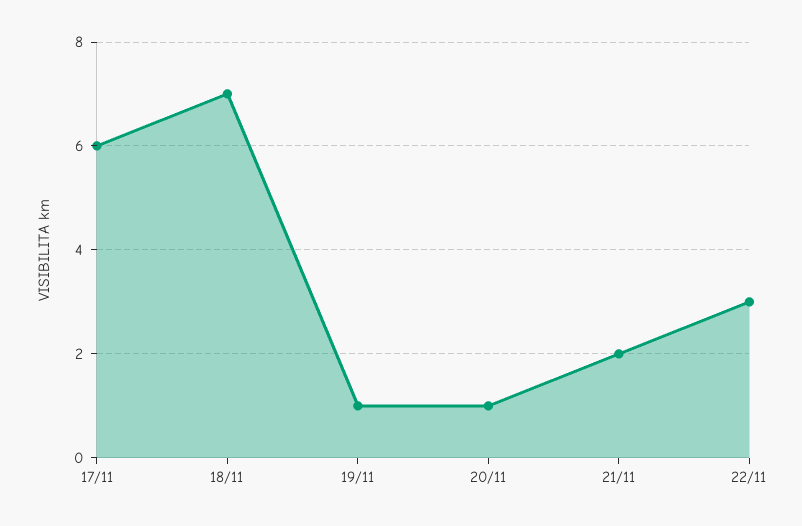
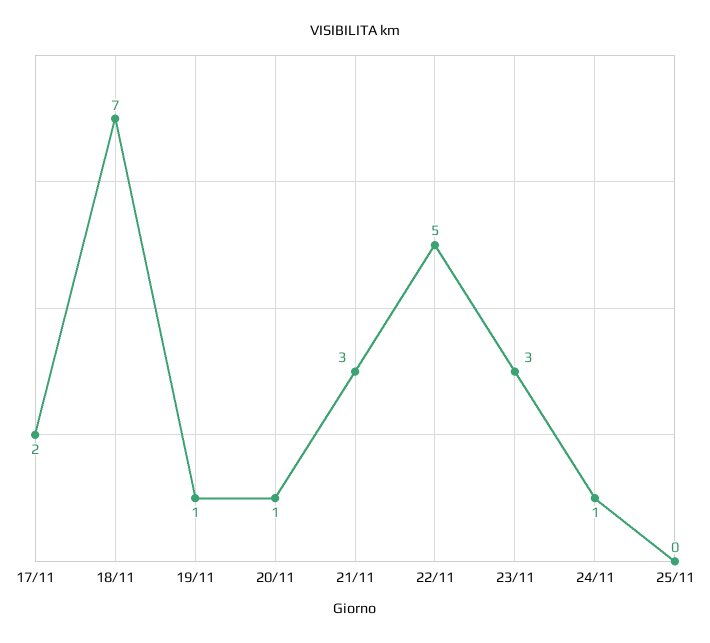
17/11: 6 -> 2
21/11: 2 -> 3
22/11: 3 -> 5
23/11: none -> 3
24/11: none -> 1
25/11: none -> 0

